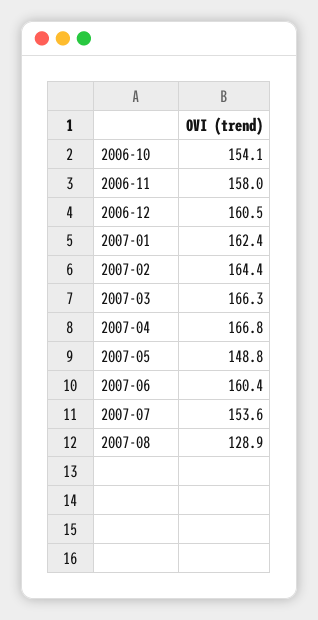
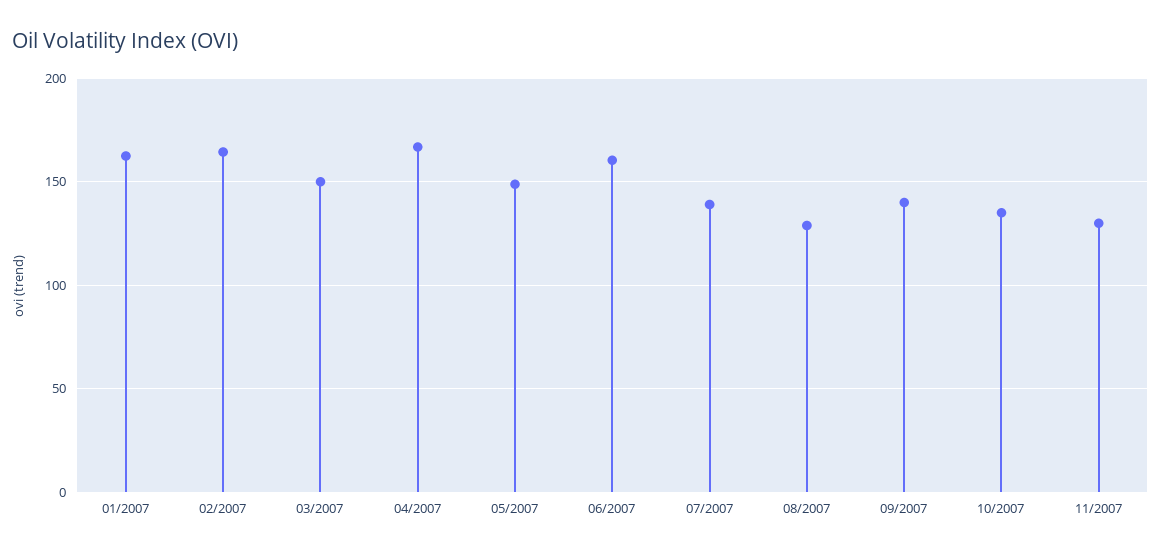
2006-10: 154.1 -> none
2006-11: 158 -> none
2006-12: 160.5 -> none
2007-03: 166.3 -> 150
2007-07: 153.6 -> 140
09/2007: none -> 140
10/2007: none -> 135
11/2007: none -> 130

